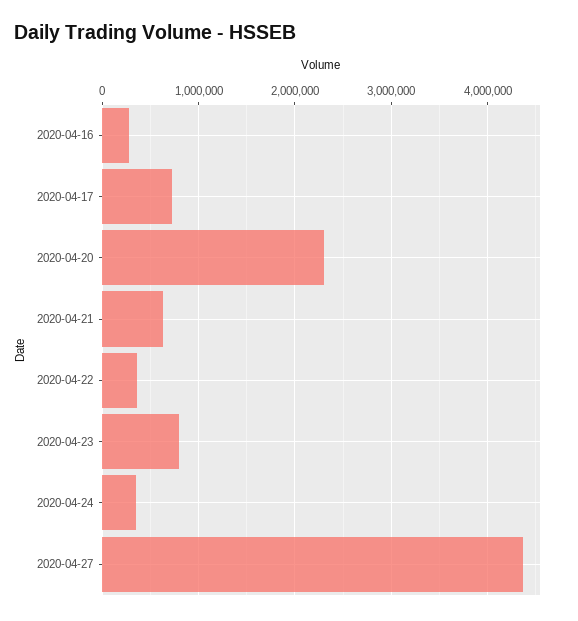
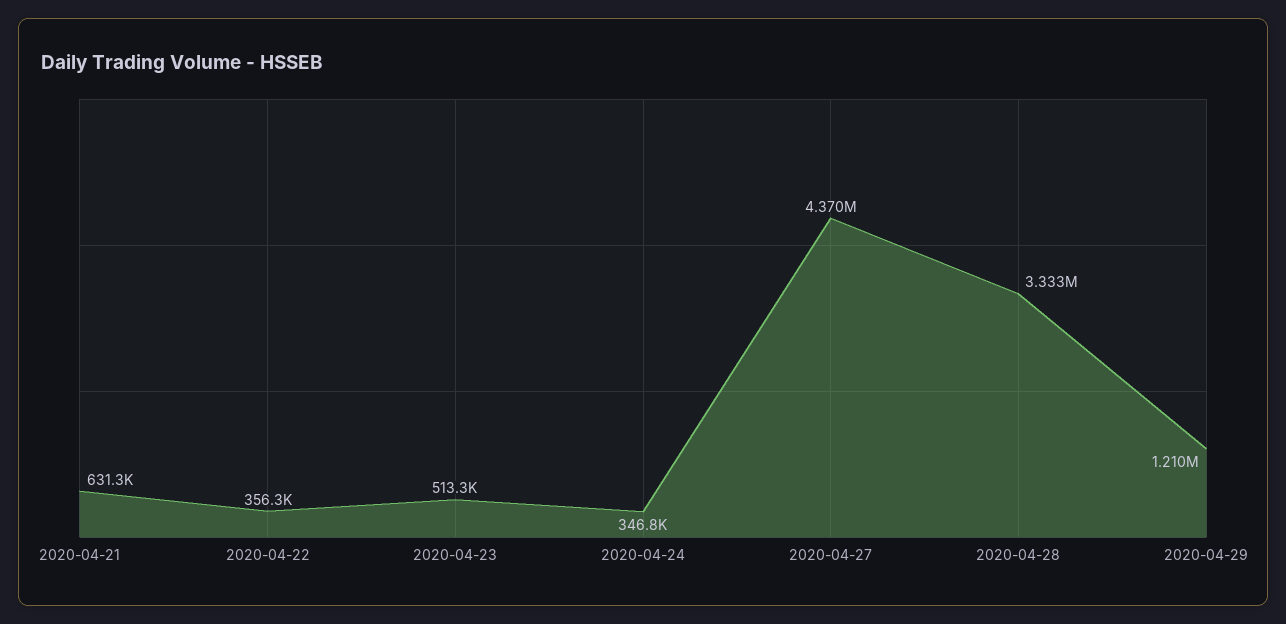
2020-04-16: 300000 -> none
2020-04-17: 700000 -> none
2020-04-20: 2300000 -> none
2020-04-23: 800000 -> 513300
2020-04-28: none -> 3333000
2020-04-29: none -> 1210000

